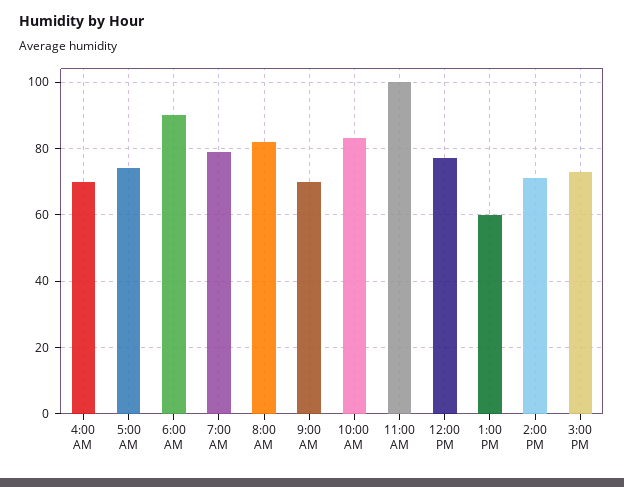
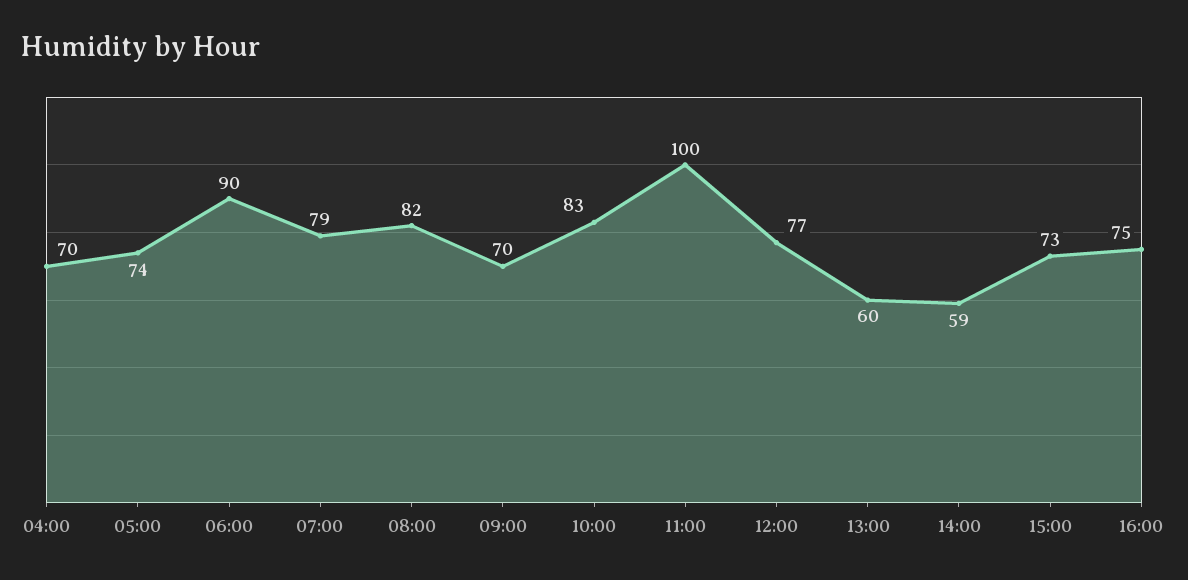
2:00 PM: 70 -> 59
16:00: none -> 75

